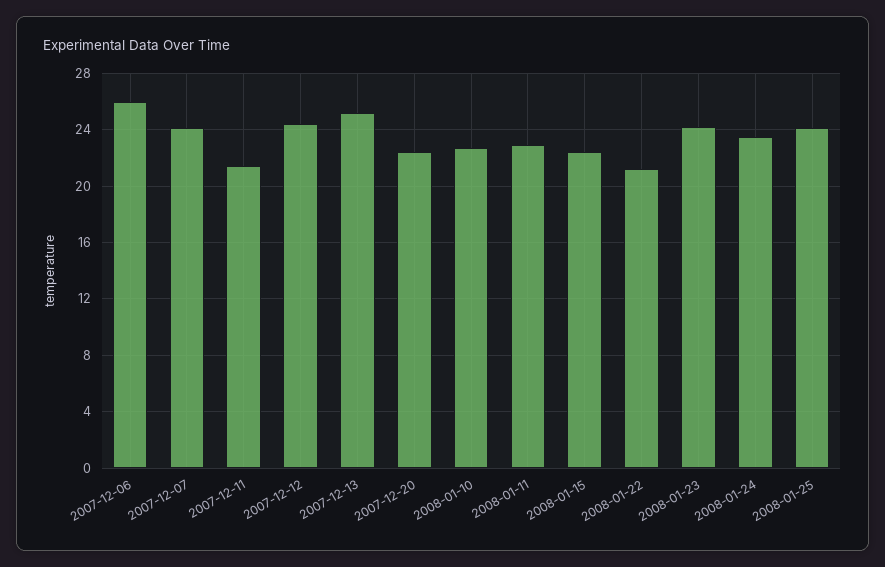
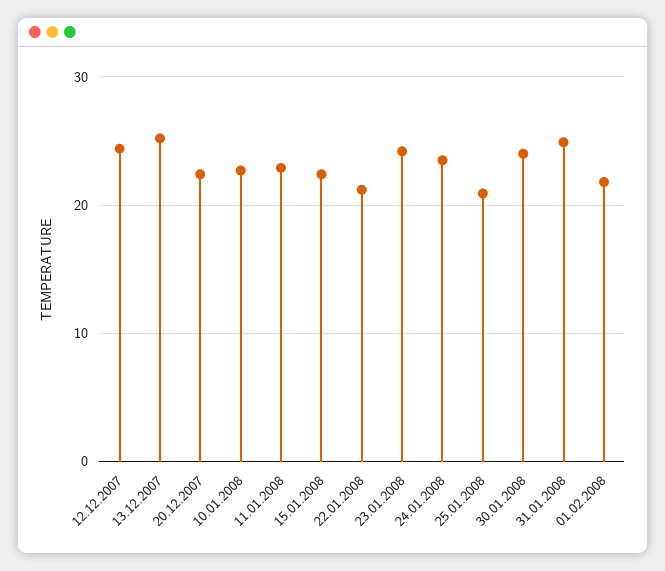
2007-12-06: 26 -> none
2007-12-07: 24 -> none
2007-12-11: 21.5 -> none
2008-01-25: 24 -> 21
30.01.2008: none -> 24
31.01.2008: none -> 25
01.02.2008: none -> 22

